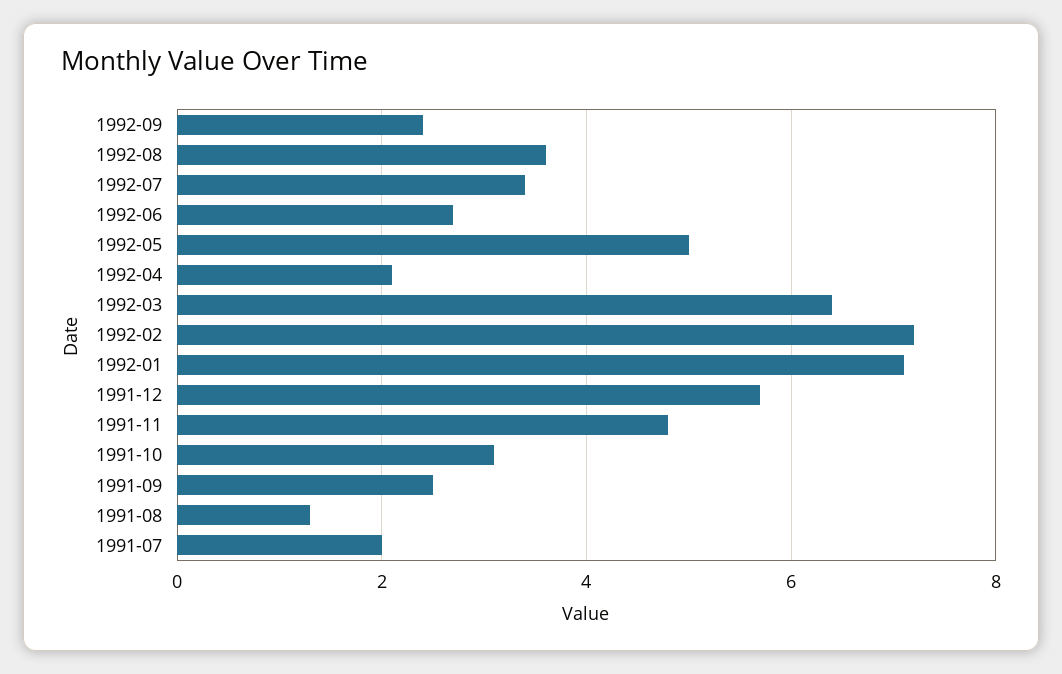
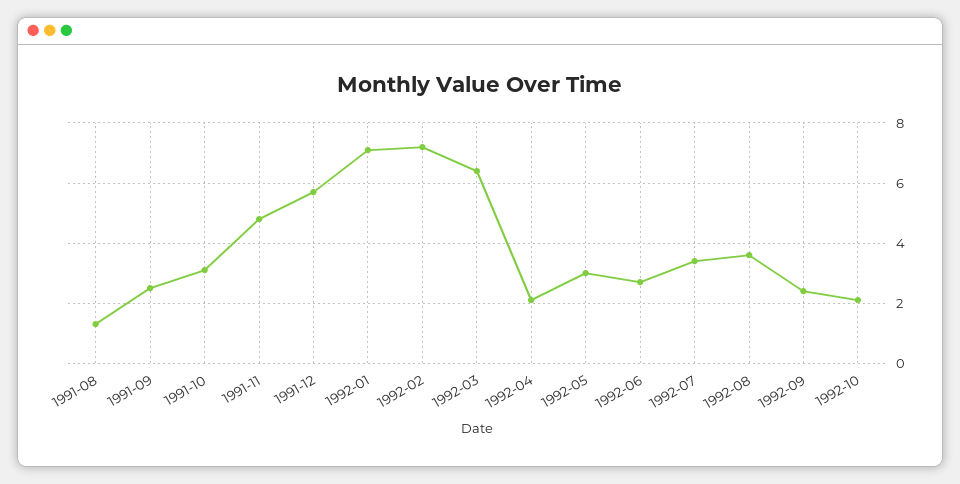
1992-05: 5 -> 3
1991-07: 2 -> none
1992-10: none -> 2

